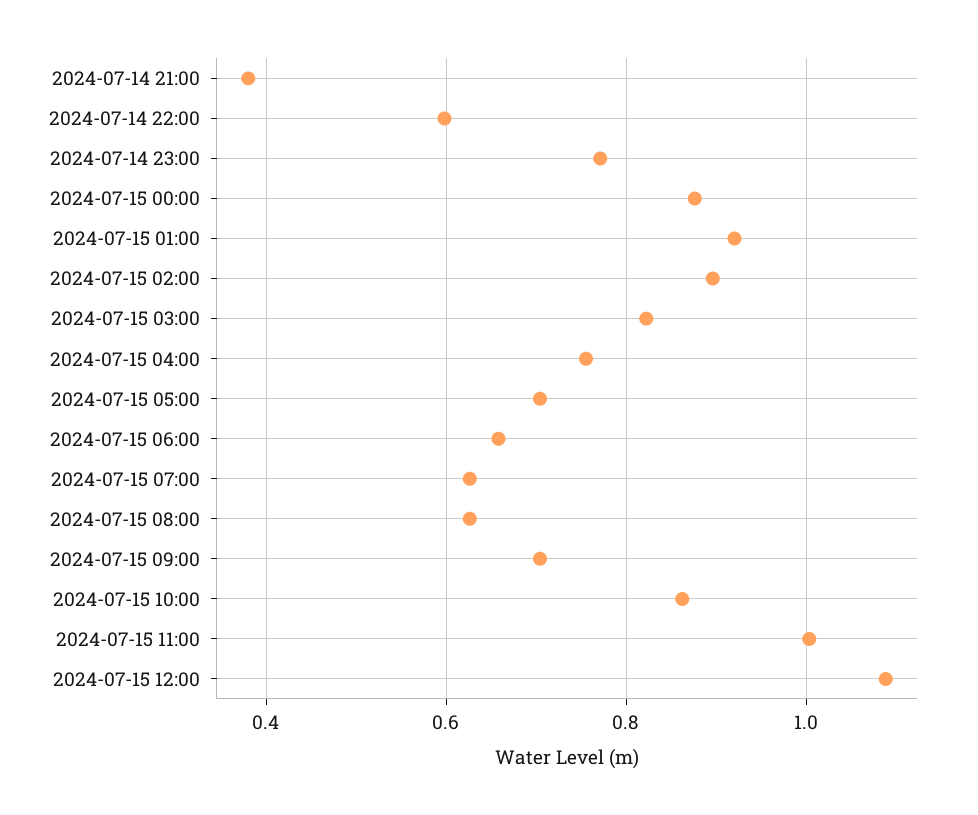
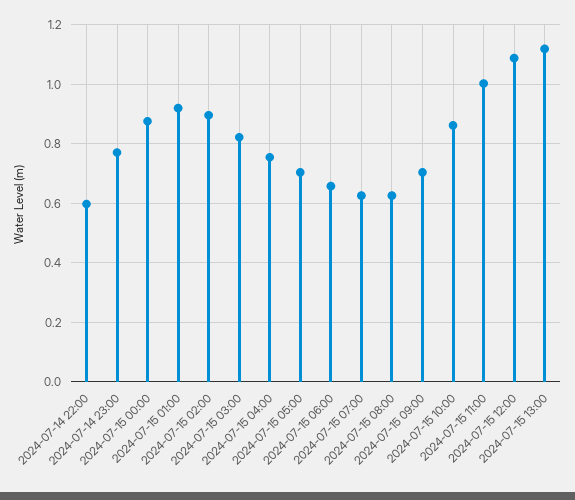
2024-07-14 21:00: 0.38 -> none
2024-07-15 13:00: none -> 1.125

